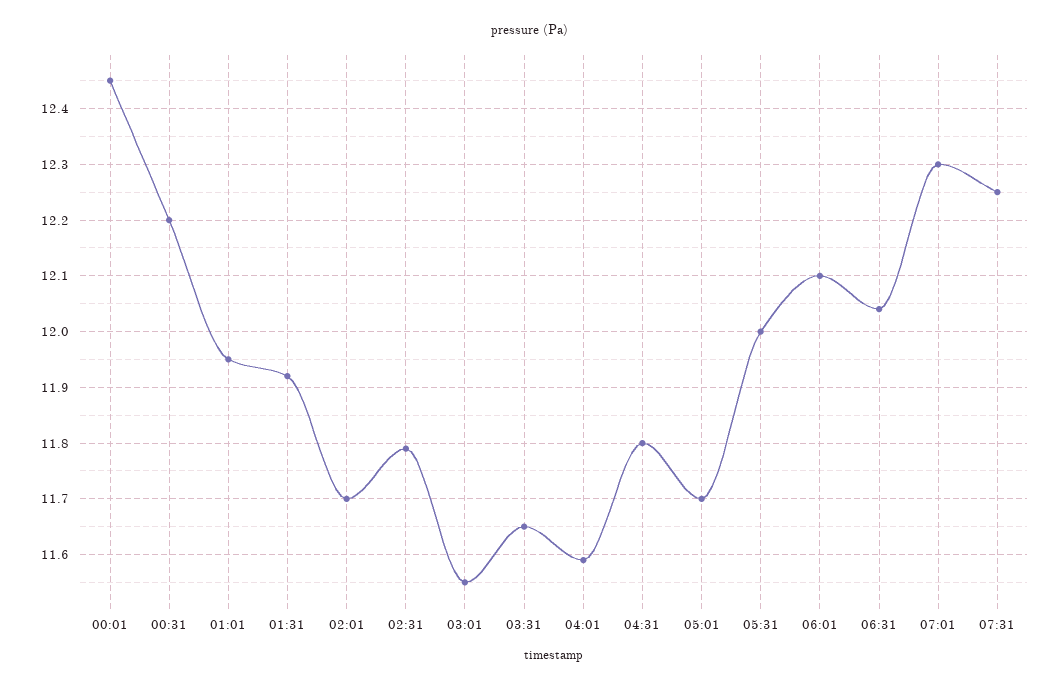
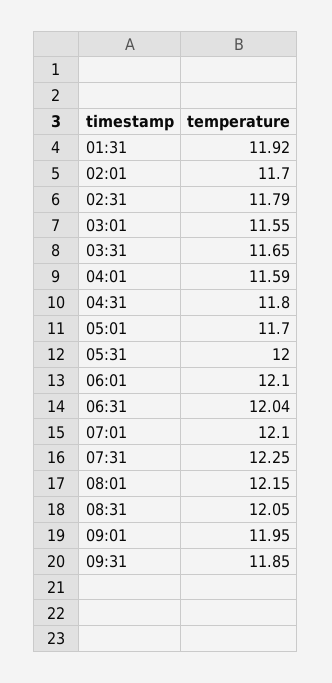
00:01: 12.45 -> none
00:31: 12.2 -> none
01:01: 11.95 -> none
07:01: 12.3 -> 12.1
08:01: none -> 12.15
08:31: none -> 12.05
09:01: none -> 11.95
09:31: none -> 11.85

